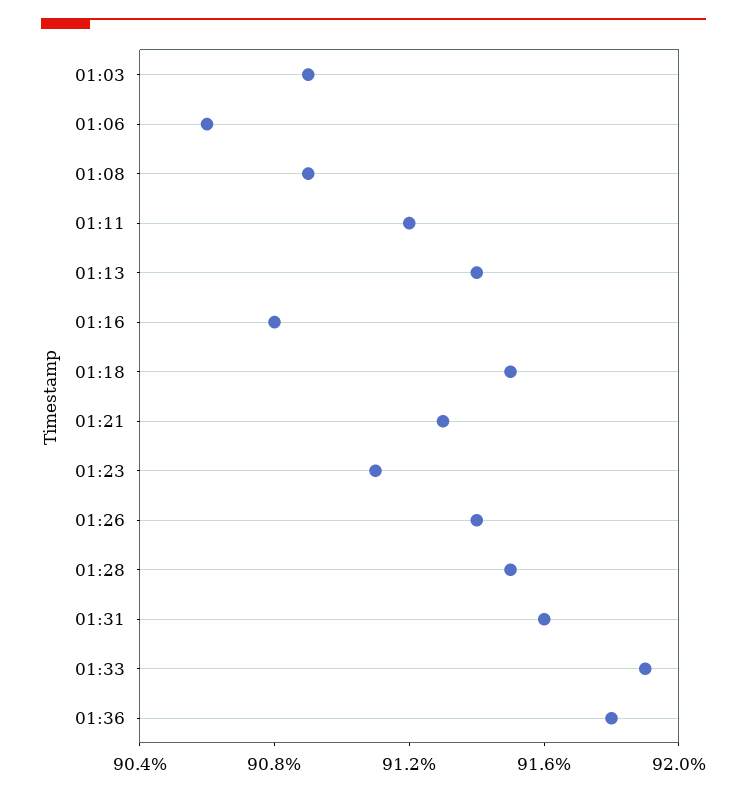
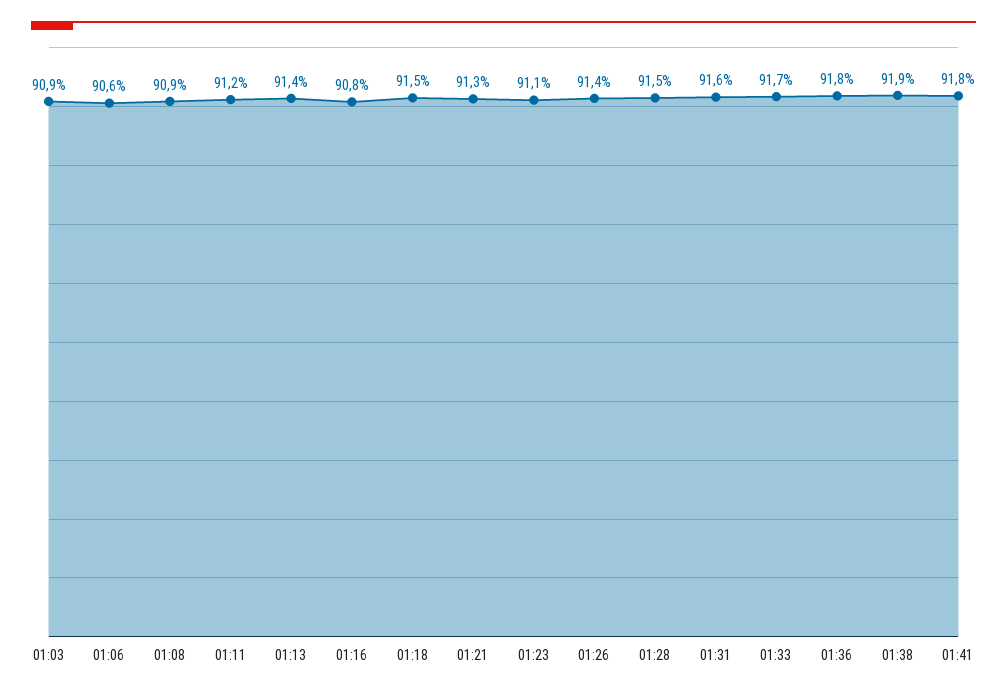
01:33: 91.9 -> 91.7
01:38: none -> 91.9
01:41: none -> 91.8

